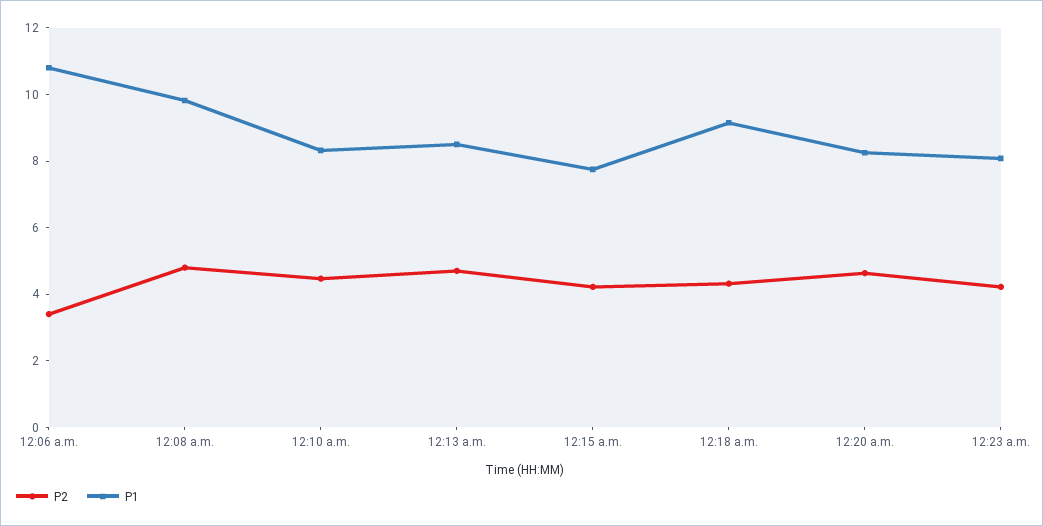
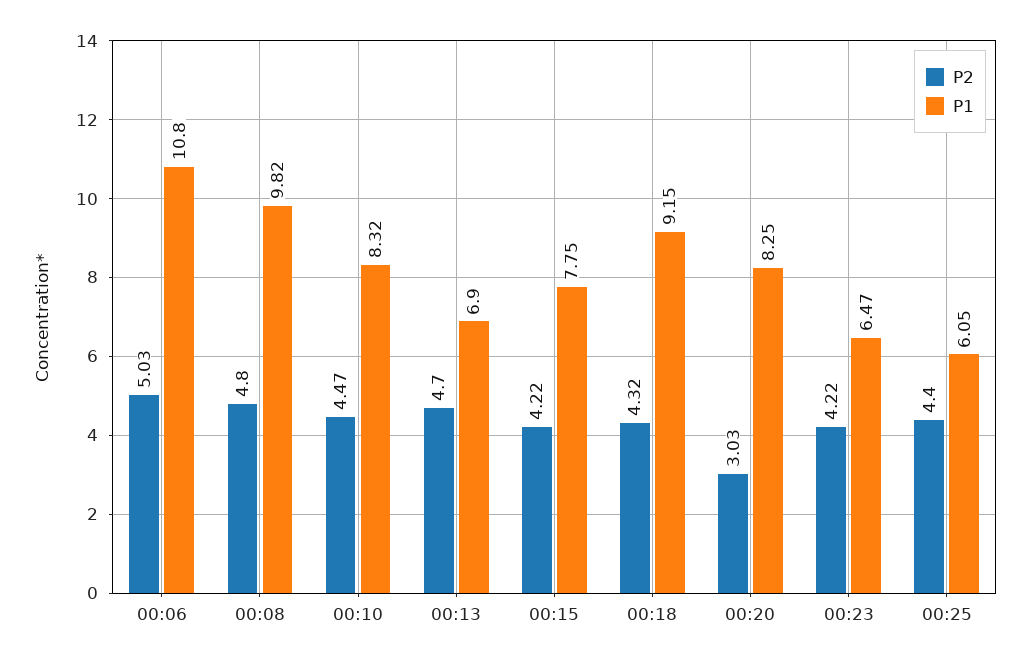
P2, 12:06 a.m.: 3.5 -> 5.03
P1, 12:13 a.m.: 8.5 -> 6.9
P2, 12:20 a.m.: 4.5 -> 3.03
P1, 12:23 a.m.: 8 -> 6.47
P2, 00:25: none -> 4.4
P1, 00:25: none -> 6.05

